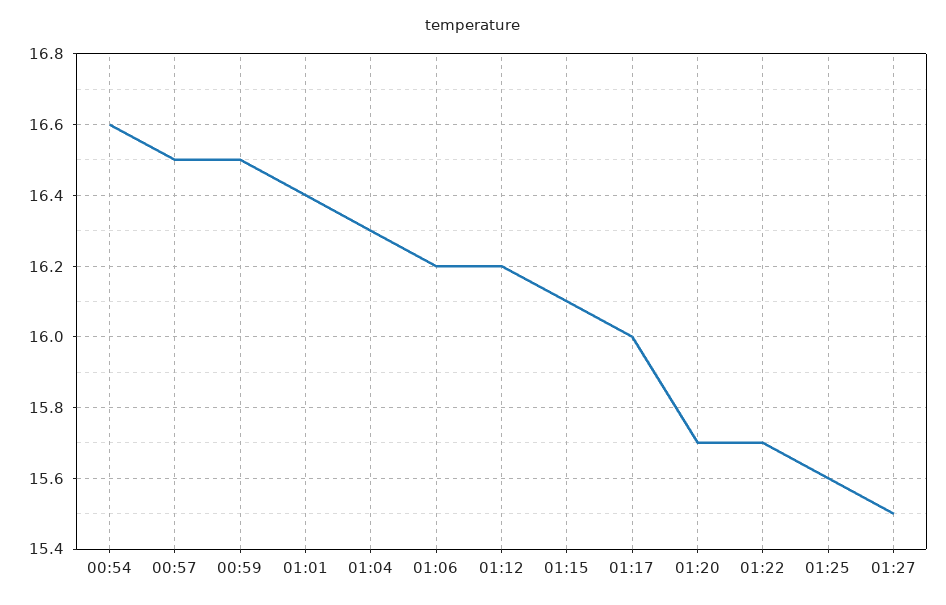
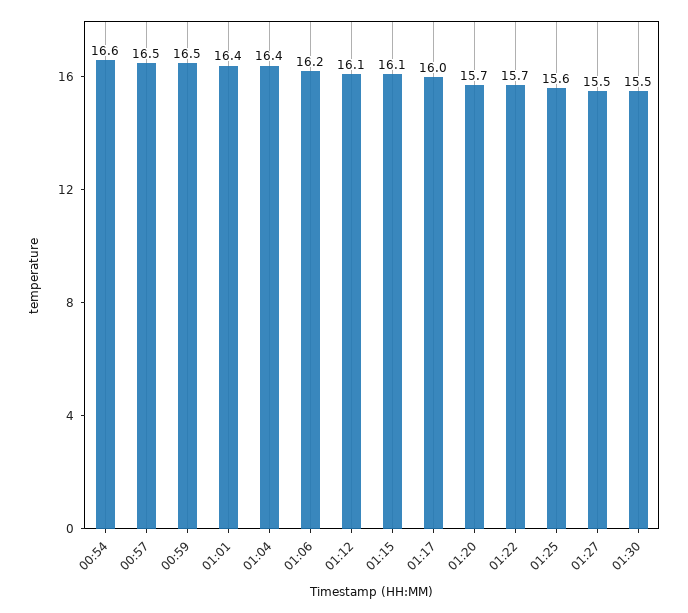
01:04: 16.3 -> 16.4
01:12: 16.2 -> 16.1
01:30: none -> 15.5

